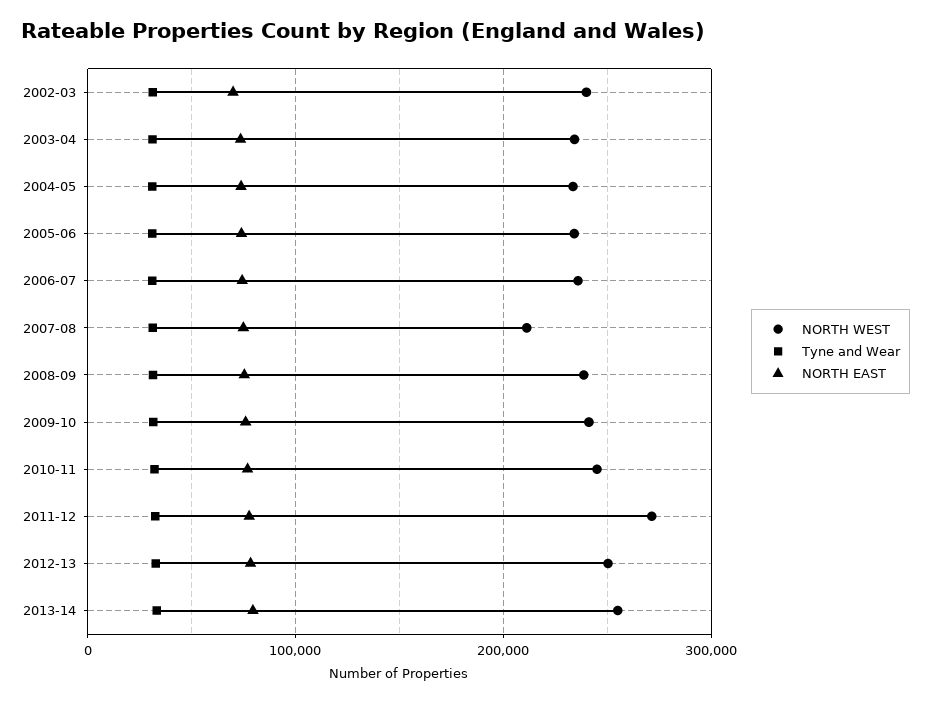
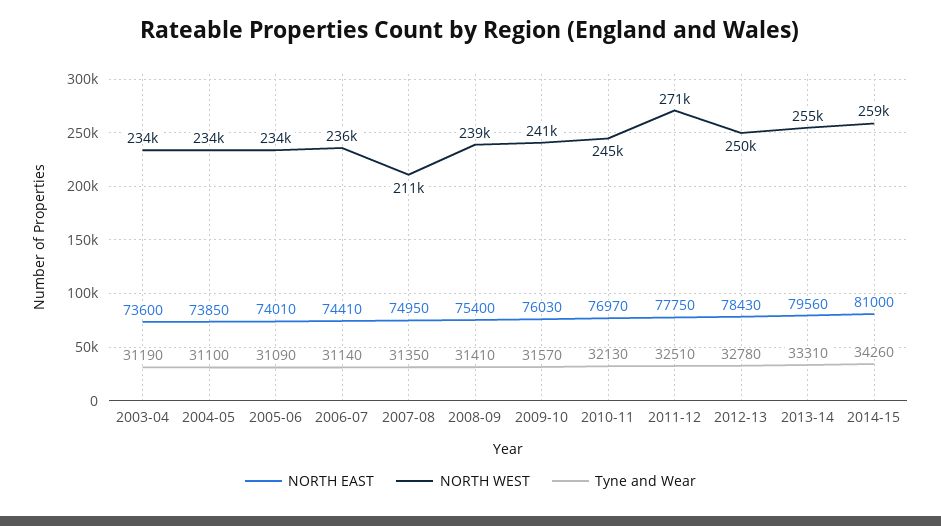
NORTH WEST, 2002-03: 240000 -> none
Tyne and Wear, 2002-03: 30000 -> none
NORTH EAST, 2002-03: 70000 -> none
NORTH EAST, 2014-15: none -> 81000
NORTH WEST, 2014-15: none -> 259000
Tyne and Wear, 2014-15: none -> 34260

